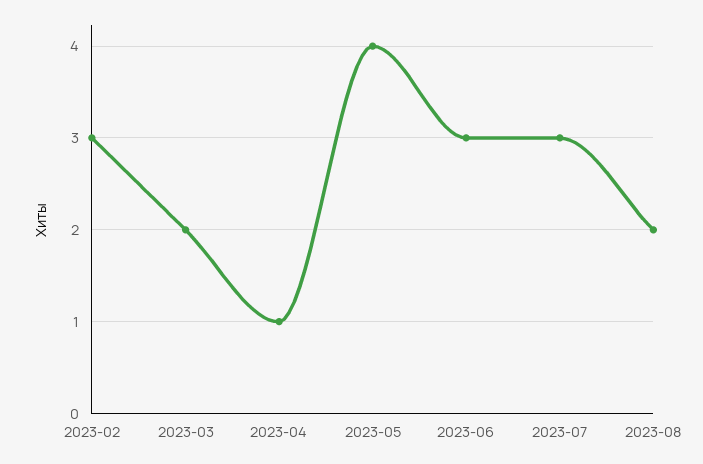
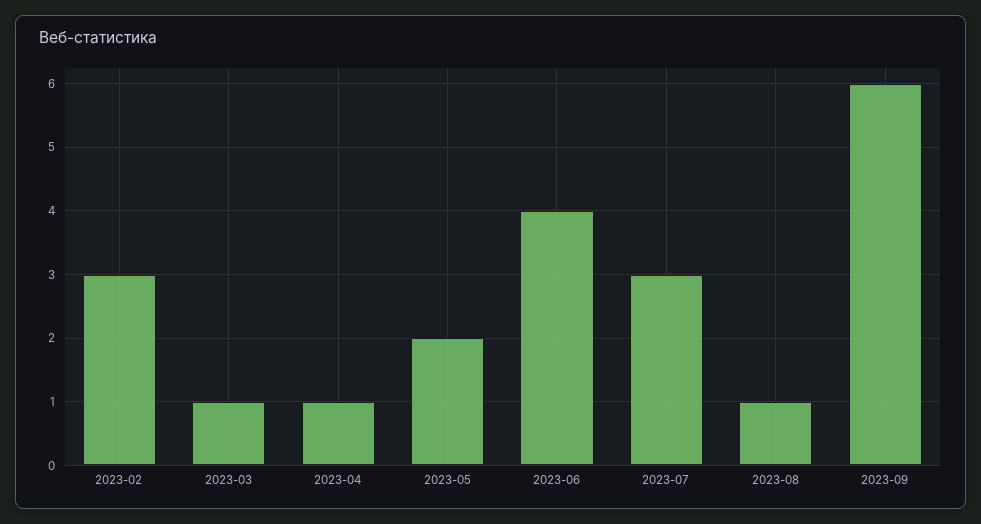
2023-03: 2 -> 1
2023-05: 4 -> 2
2023-06: 3 -> 4
2023-08: 2 -> 1
2023-09: none -> 6

